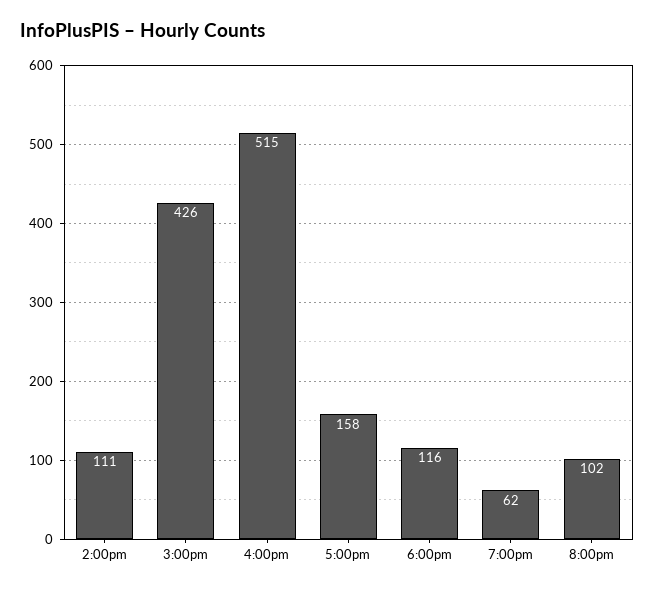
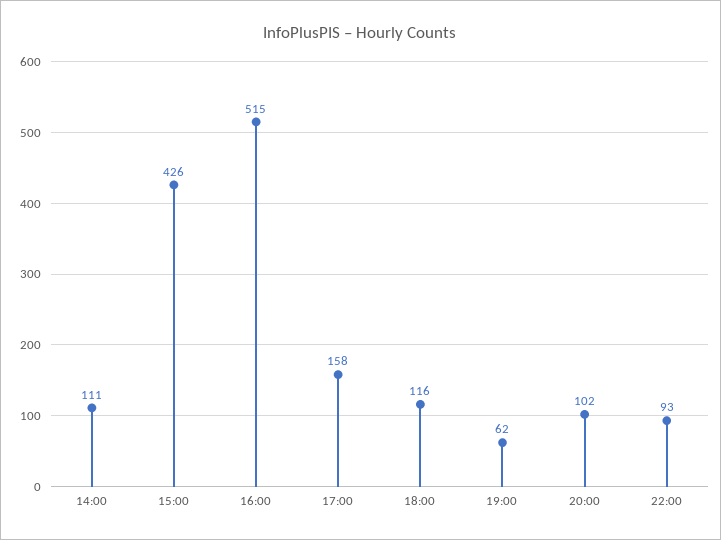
22:00: none -> 93

